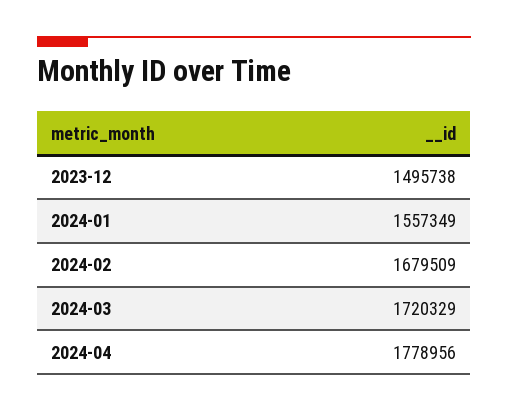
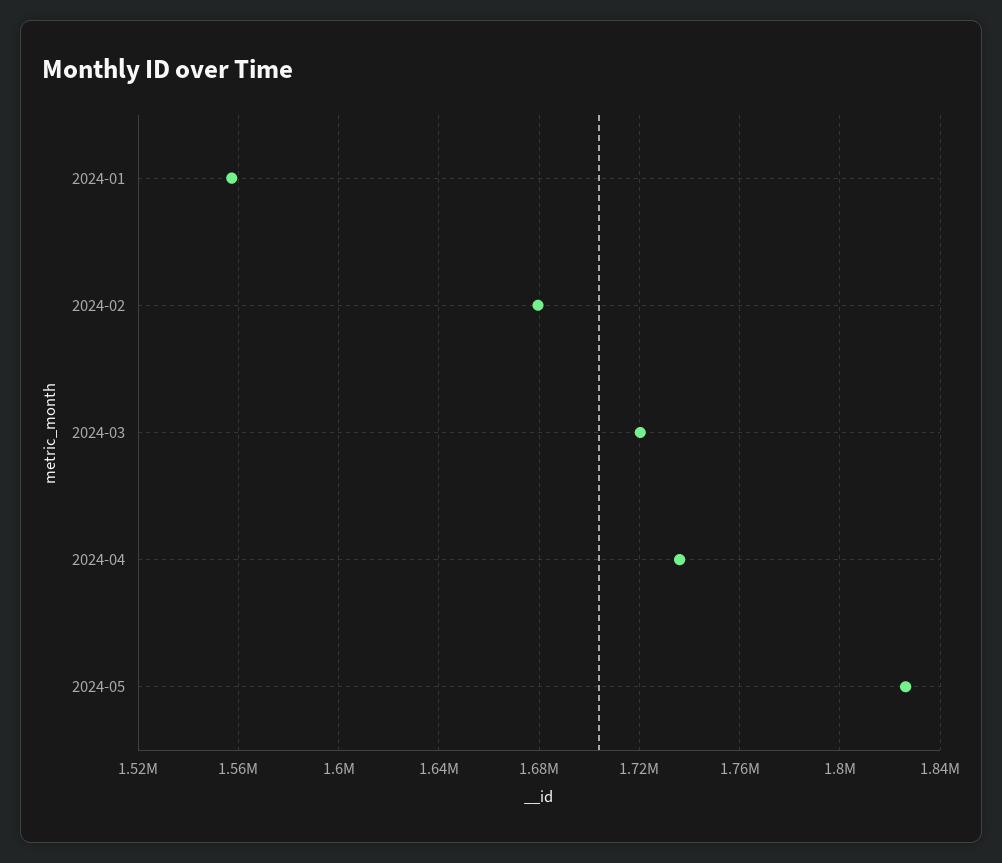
2023-12: 1495738 -> none
2024-04: 1778956 -> 1735000
2024-05: none -> 1825000

